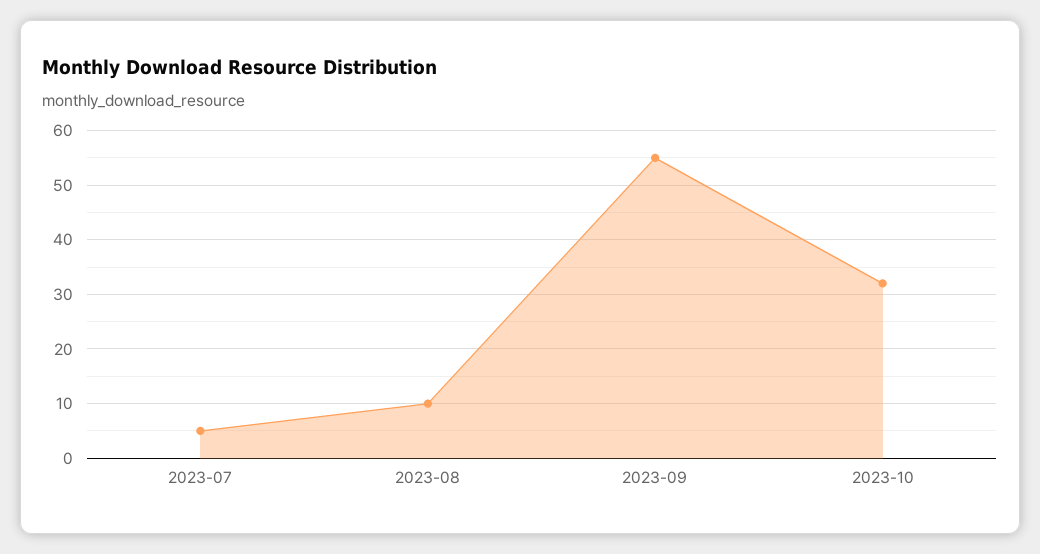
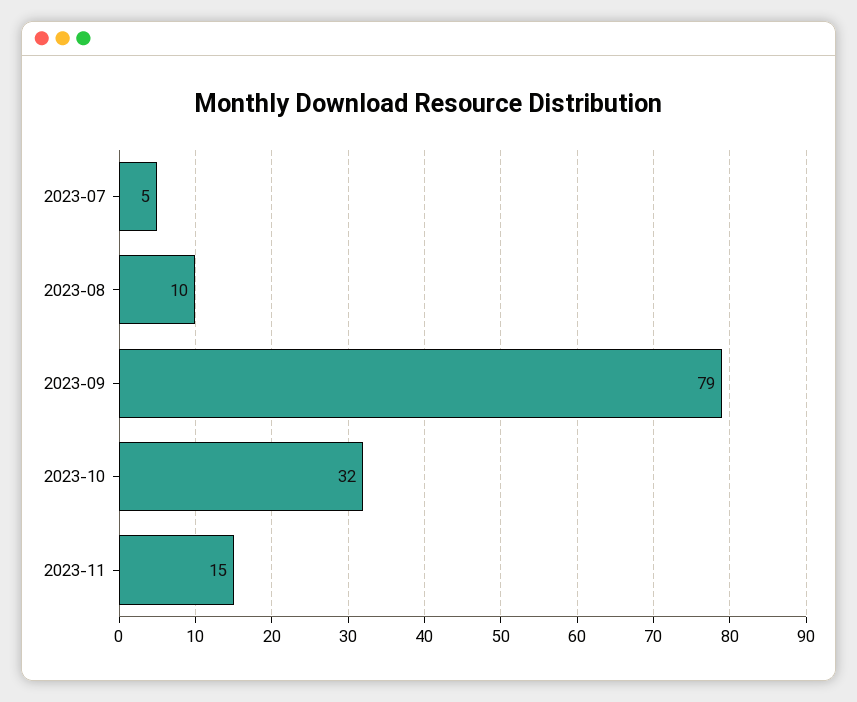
2023-09: 55 -> 79
2023-11: none -> 15

